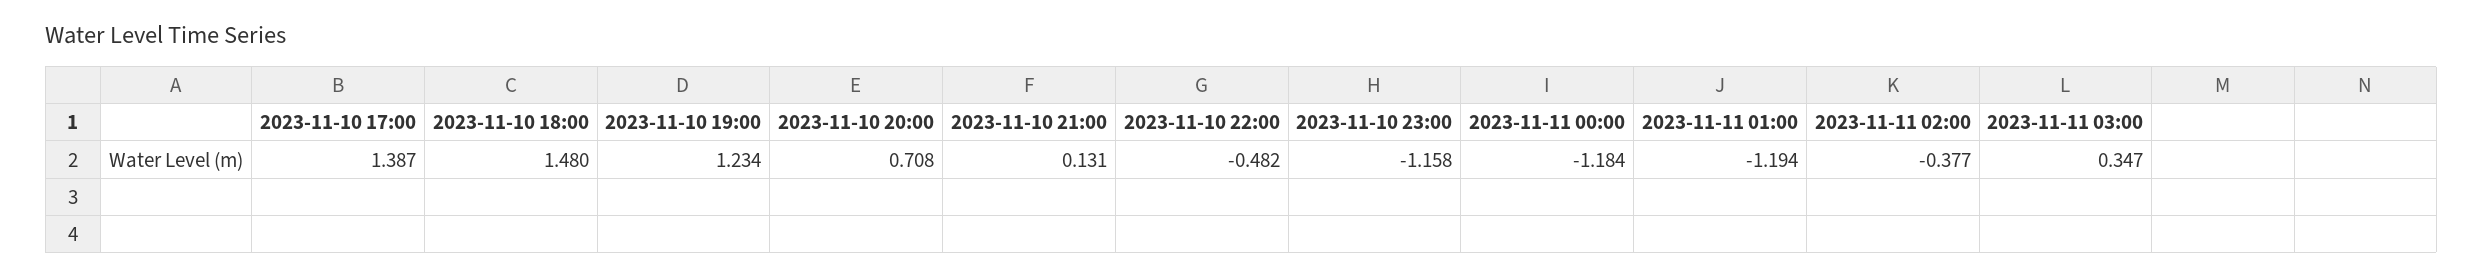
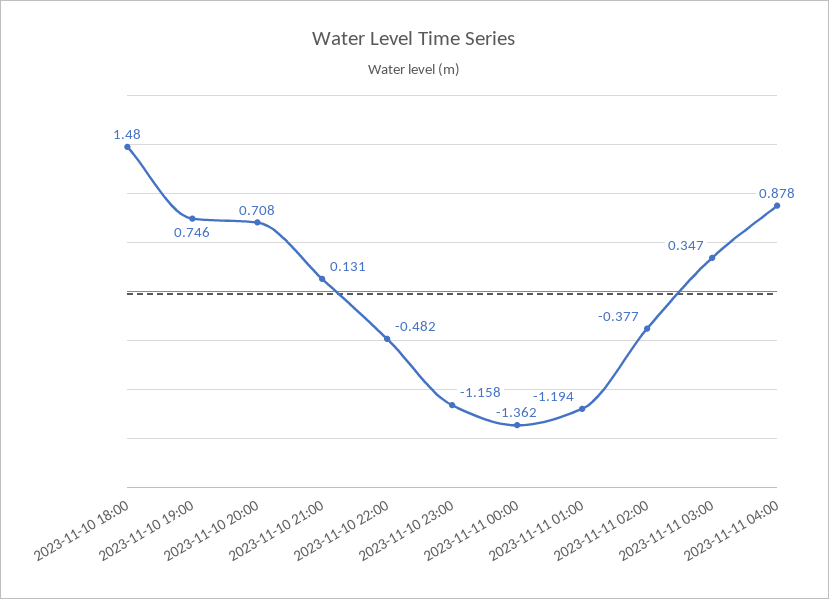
2023-11-10 17:00: 1.387 -> none
2023-11-10 19:00: 1.234 -> 0.746
2023-11-11 00:00: -1.184 -> -1.362
2023-11-11 04:00: none -> 0.878

